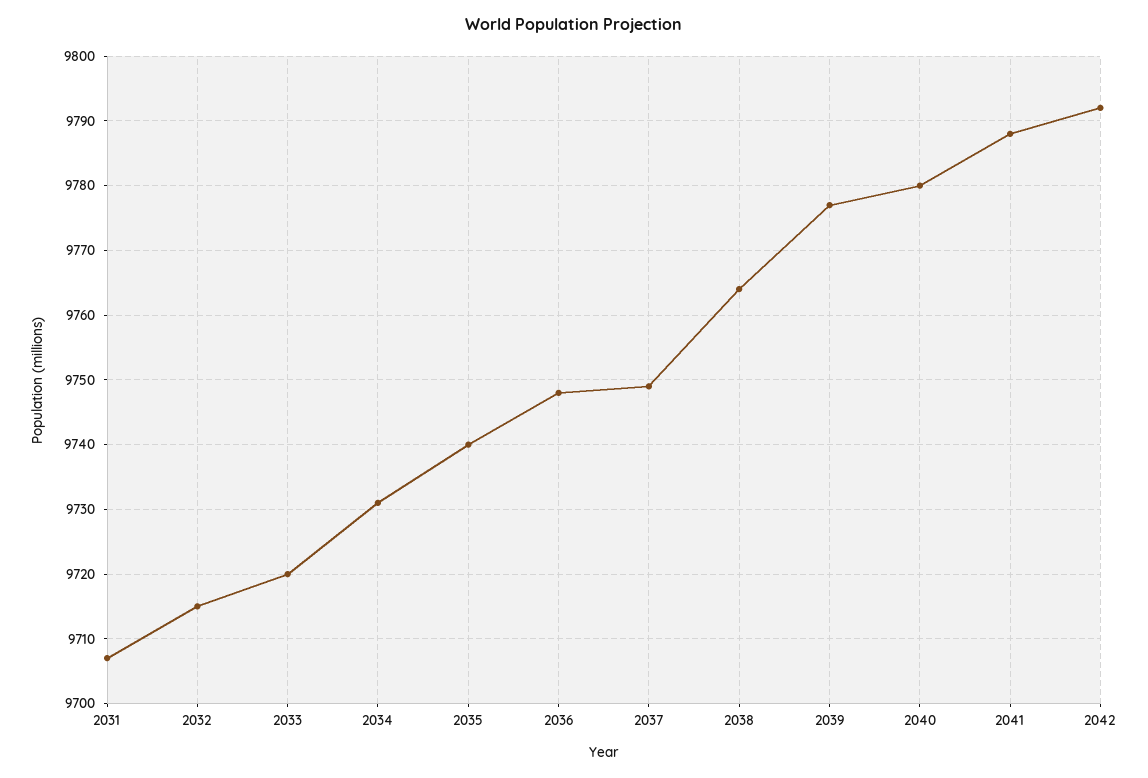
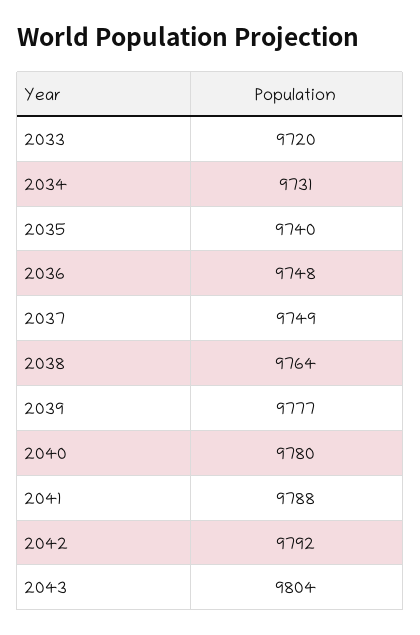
2031: 9707 -> none
2032: 9715 -> none
2043: none -> 9804

